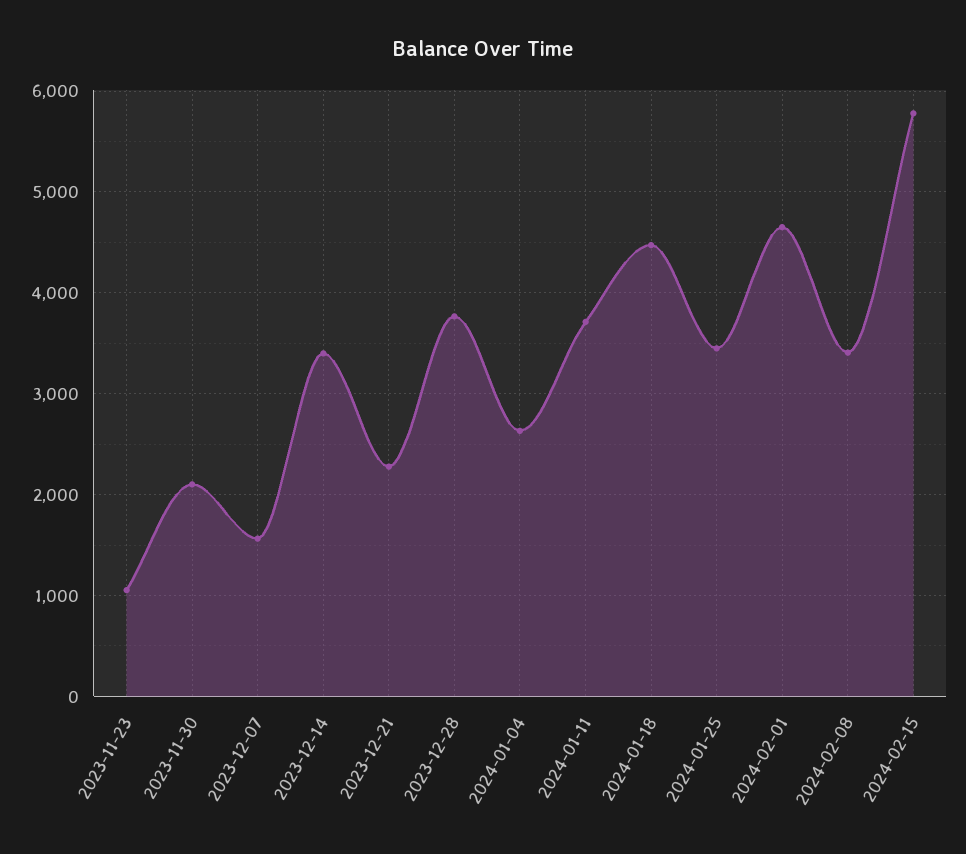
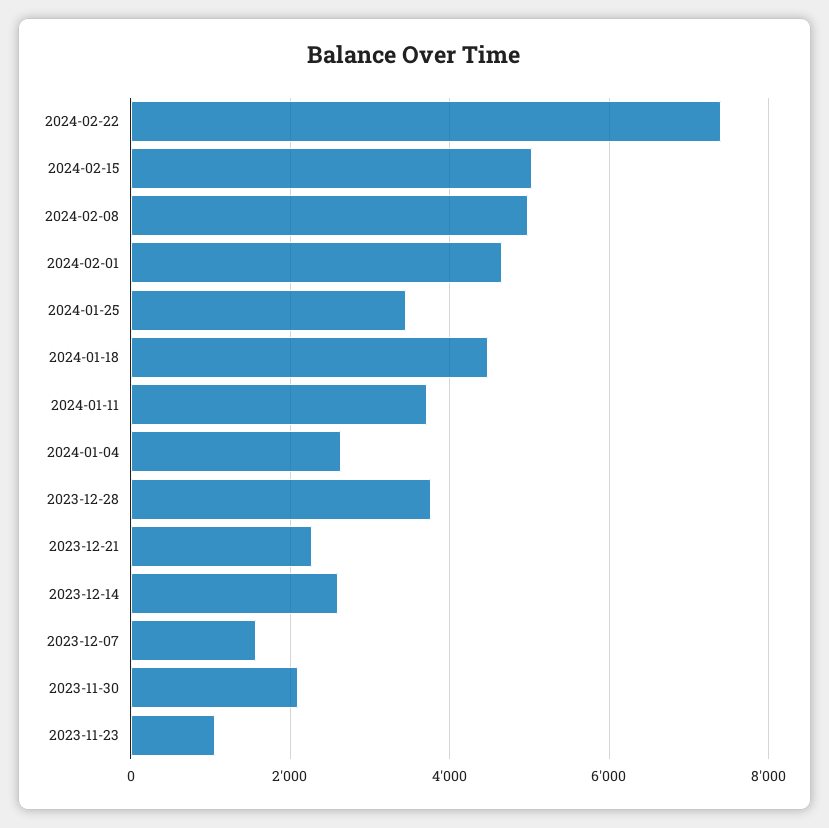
2023-12-14: 3400 -> 2600
2024-02-08: 3400 -> 5000
2024-02-15: 5800 -> 5000
2024-02-22: none -> 7400

